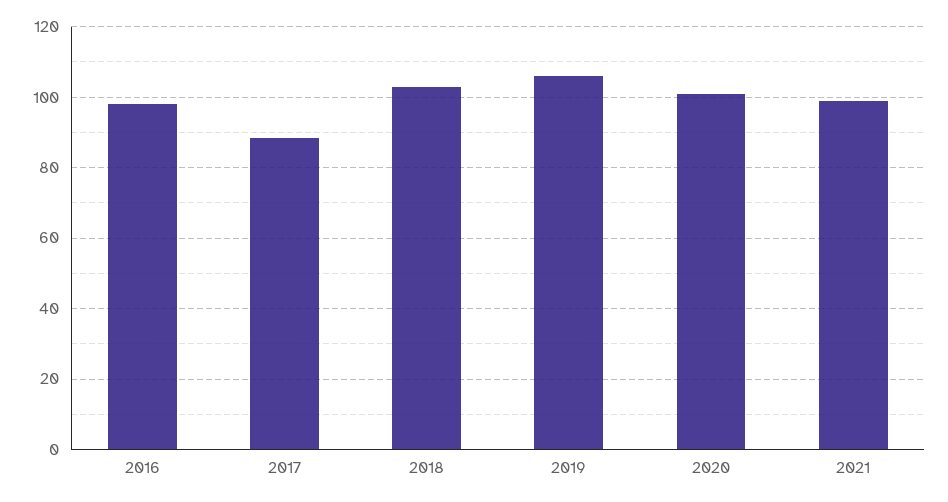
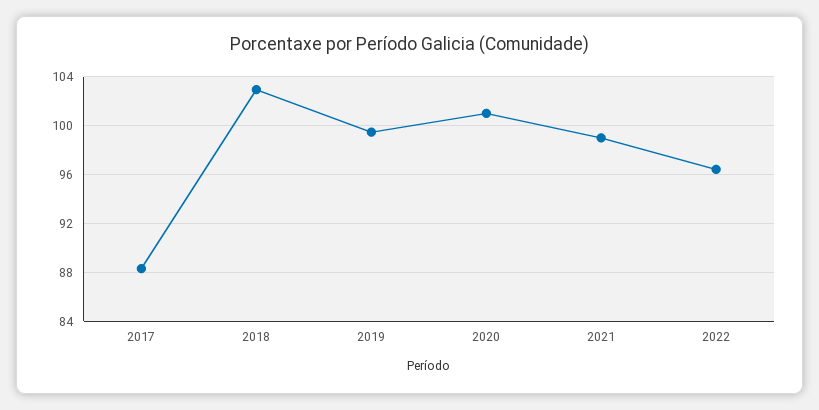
2016: 98 -> none
2019: 106 -> 99.5
2022: none -> 96.5

